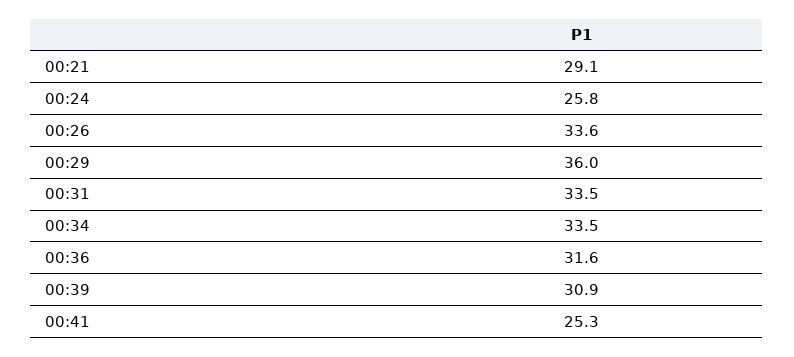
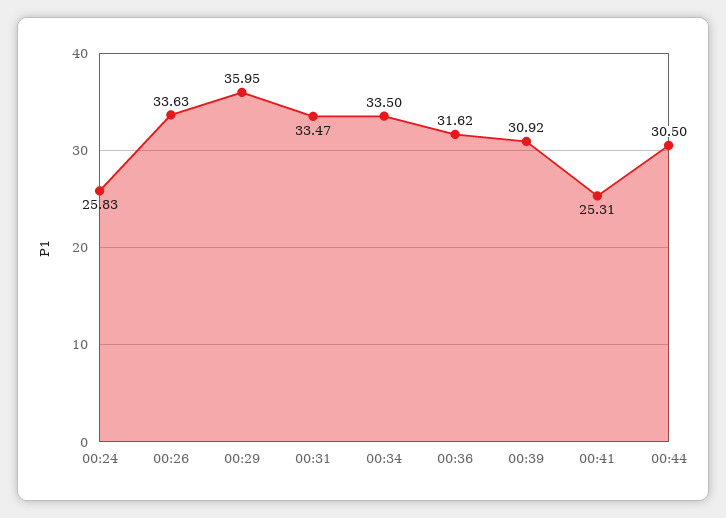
00:21: 29.1 -> none
00:44: none -> 30.5

